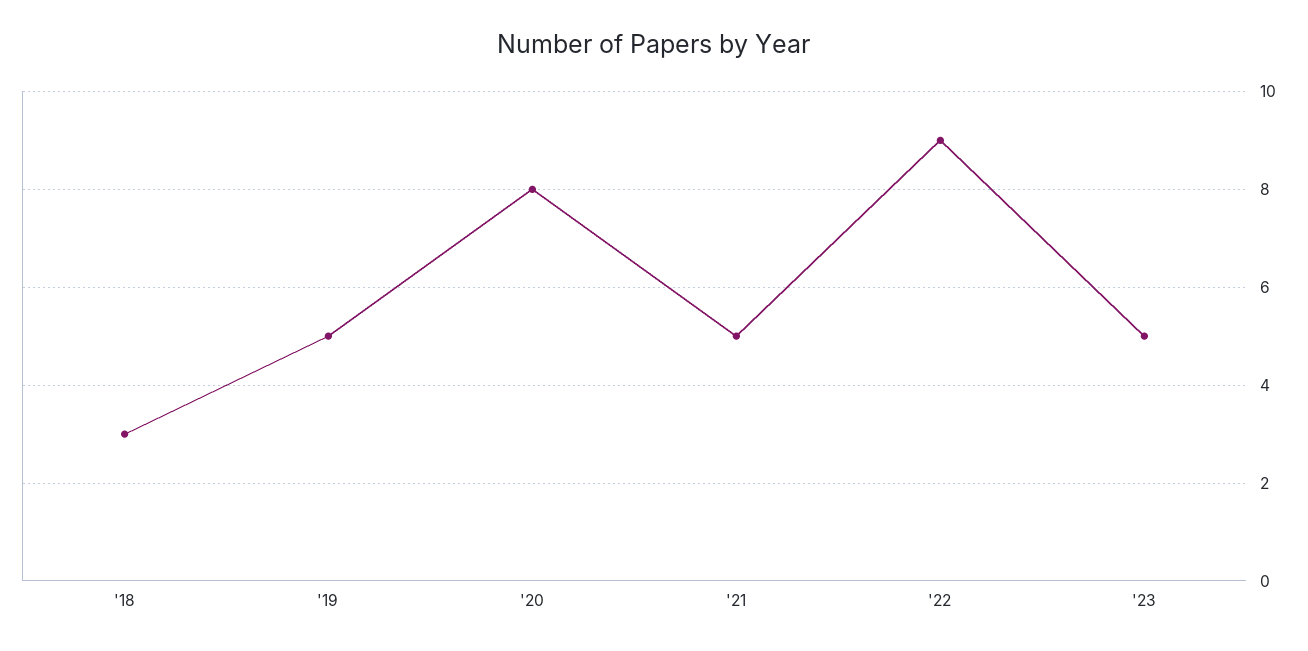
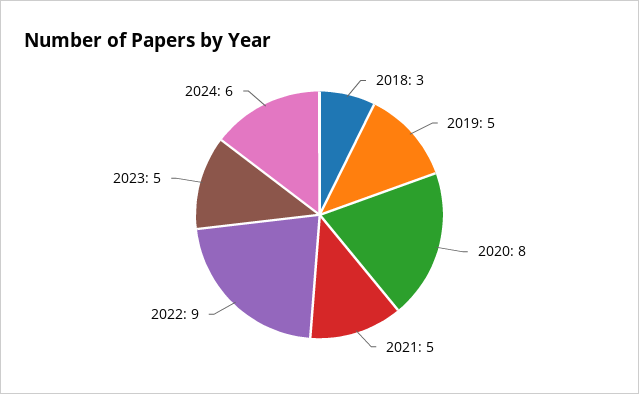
2024: none -> 6

